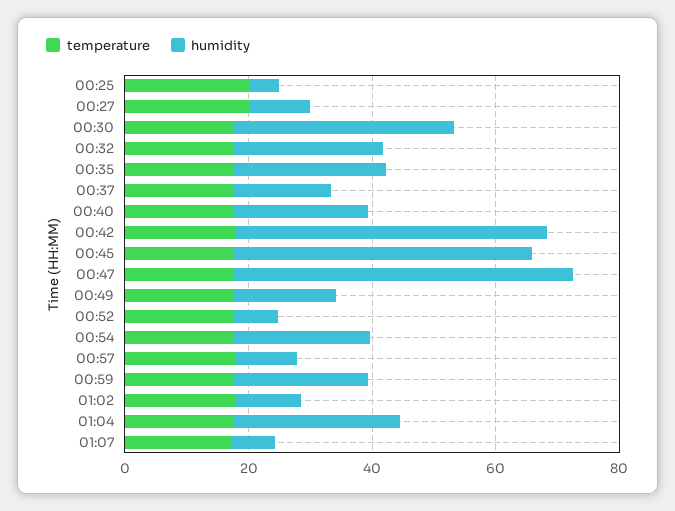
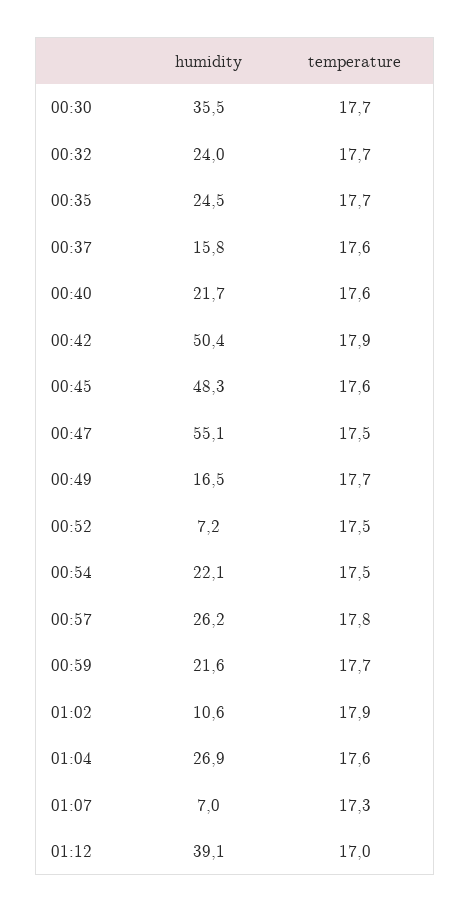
temperature, 00:25: 20 -> none
humidity, 00:25: 5 -> none
temperature, 00:27: 20 -> none
humidity, 00:27: 10 -> none
humidity, 00:57: 10 -> 26.2
humidity, 01:12: none -> 39.1
temperature, 01:12: none -> 17

